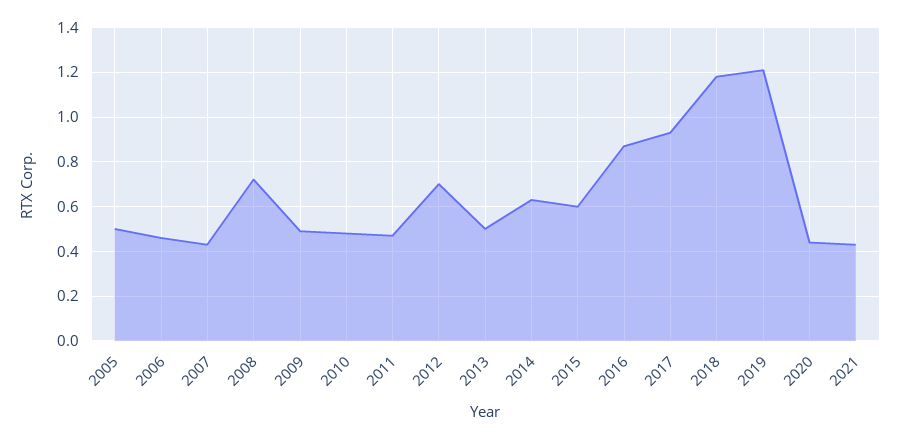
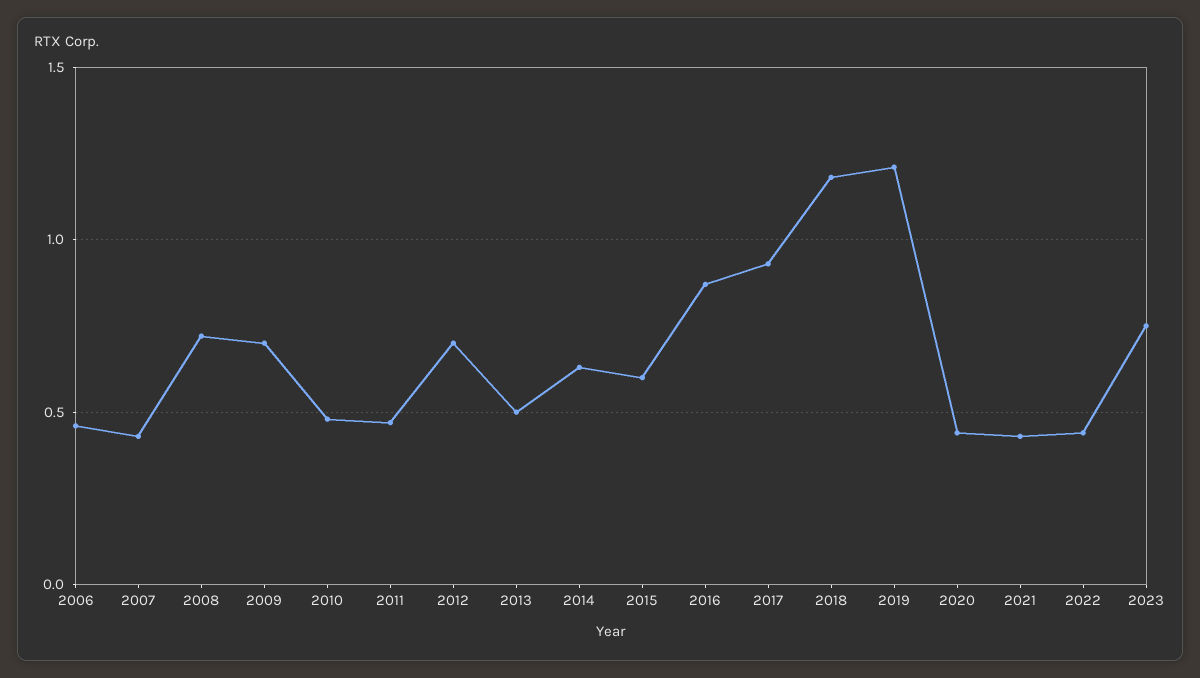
2005: 0.5 -> none
2009: 0.5 -> 0.7
2022: none -> 0.45
2023: none -> 0.75

